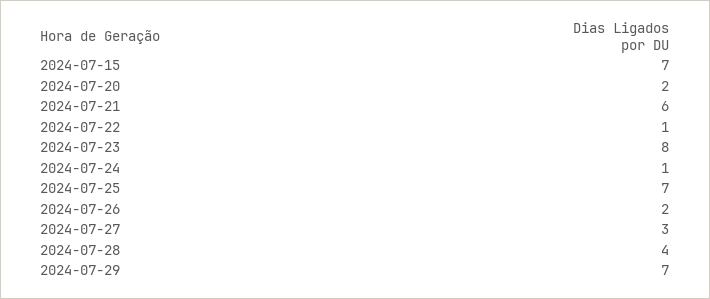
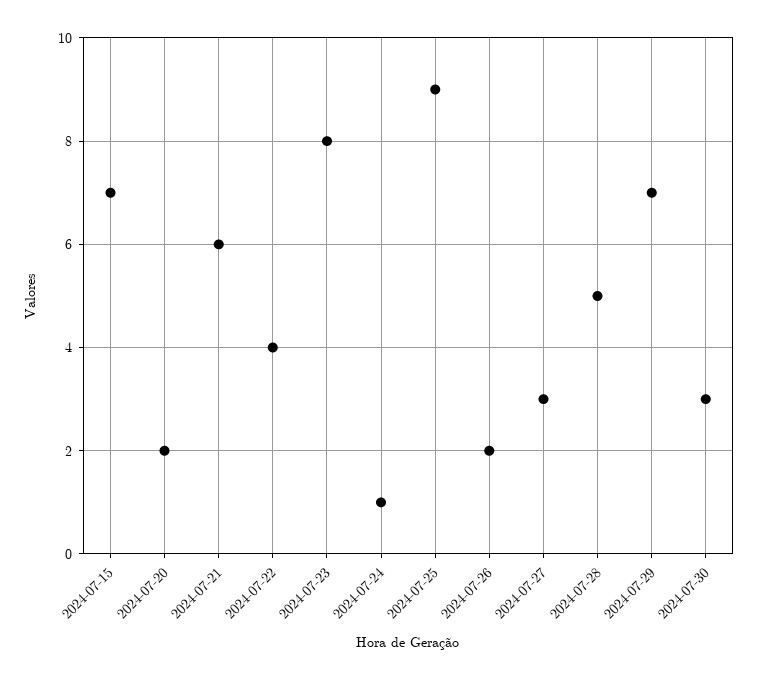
2024-07-22: 1 -> 4
2024-07-25: 7 -> 9
2024-07-28: 4 -> 5
2024-07-30: none -> 3

